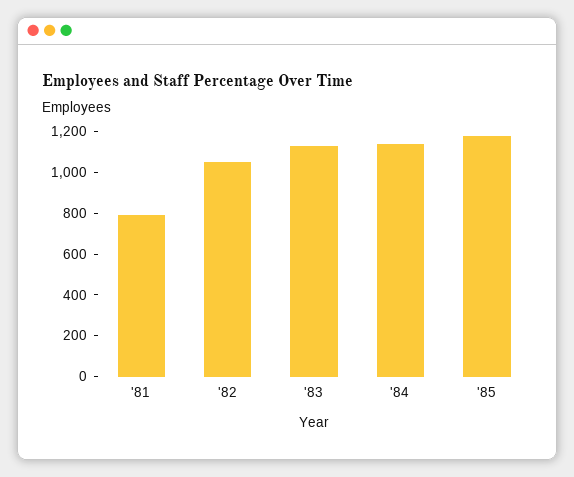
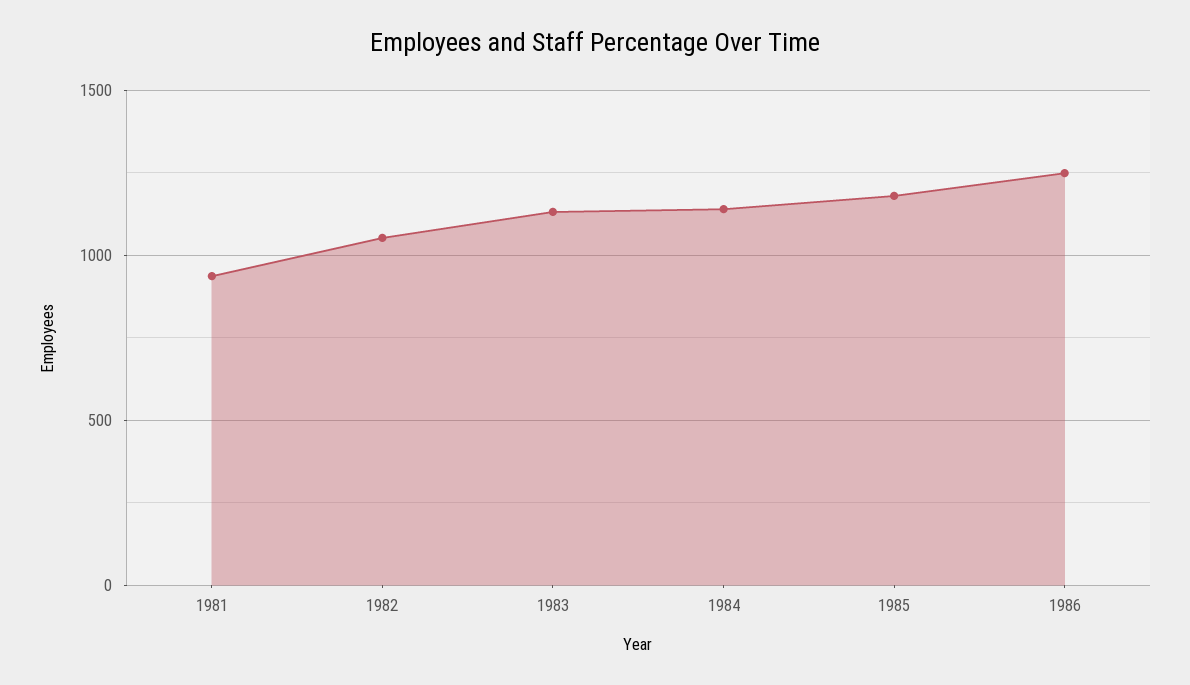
'81: 800 -> 950
1986: none -> 1250

